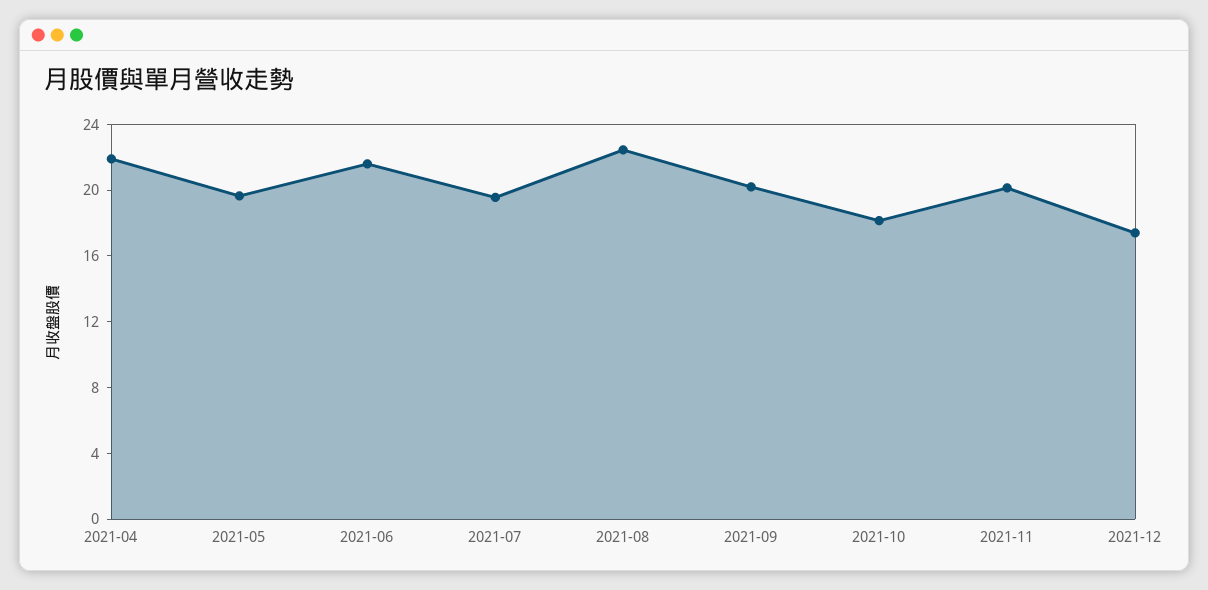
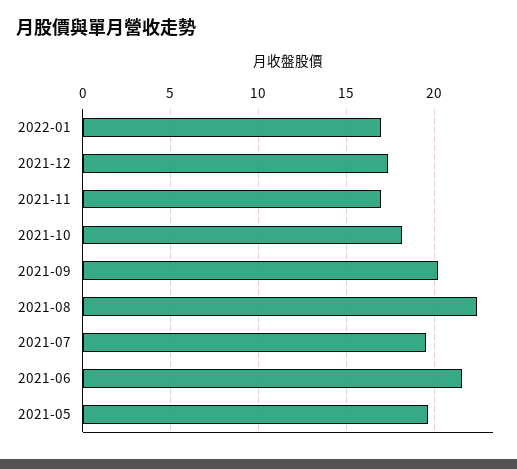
2021-04: 22 -> none
2021-11: 20 -> 17
2022-01: none -> 17

